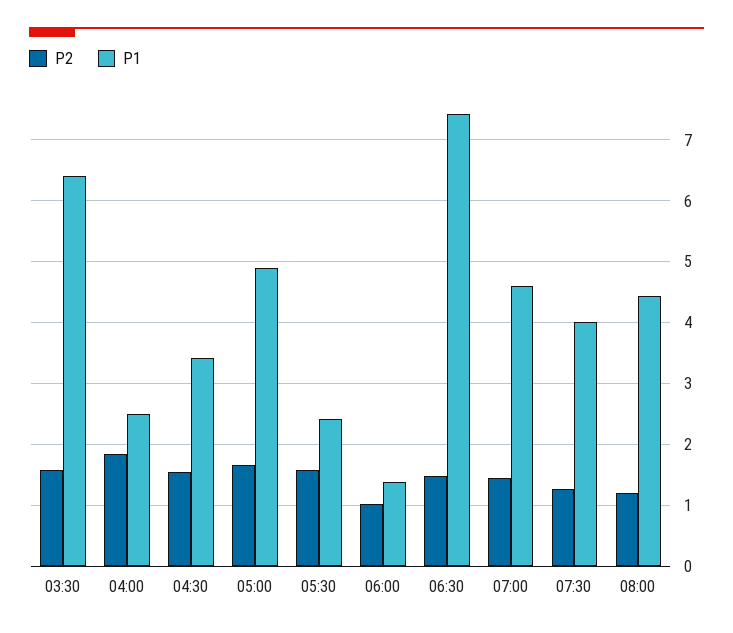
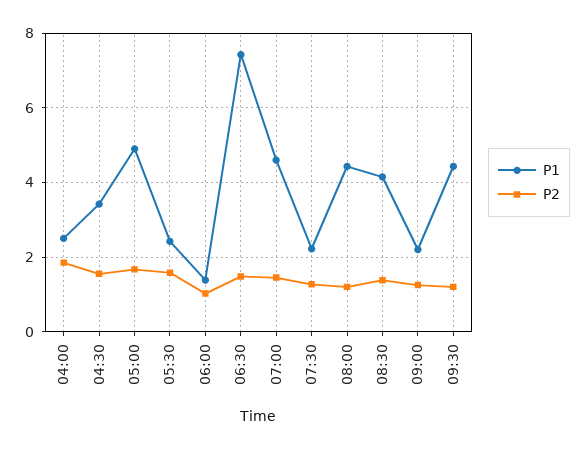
P2, 03:30: 1.6 -> none
P1, 03:30: 6.4 -> none
P1, 07:30: 4 -> 2.2
P1, 08:30: none -> 4.2
P2, 08:30: none -> 1.4
P1, 09:00: none -> 2.2
P2, 09:00: none -> 1.2
P1, 09:30: none -> 4.4
P2, 09:30: none -> 1.2

